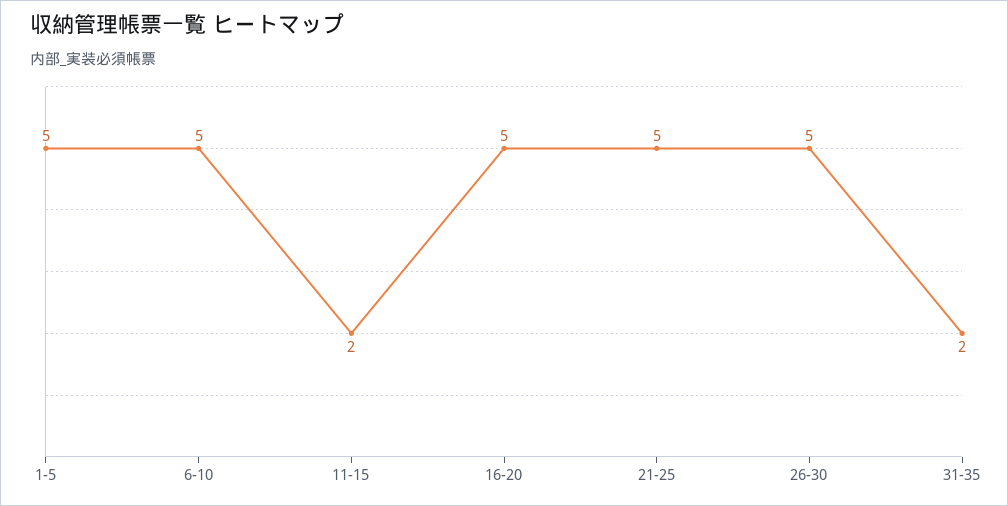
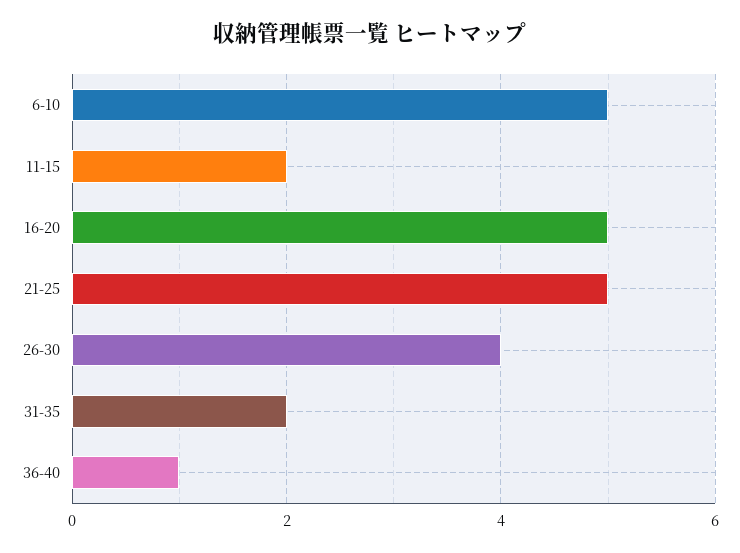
1-5: 5 -> none
26-30: 5 -> 4
36-40: none -> 1

